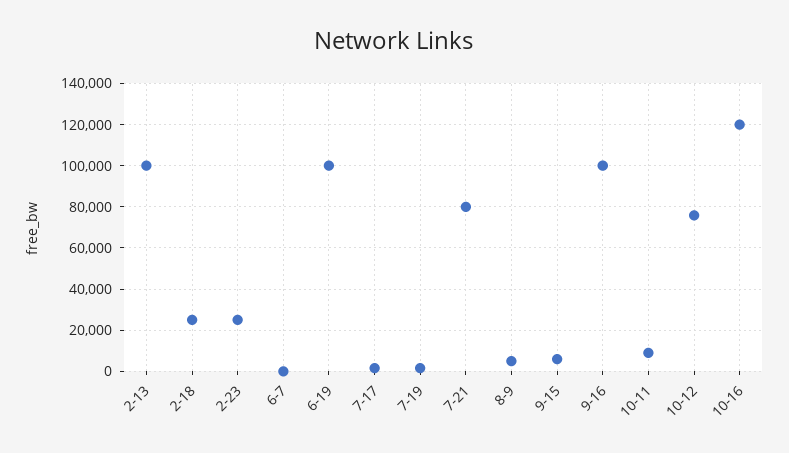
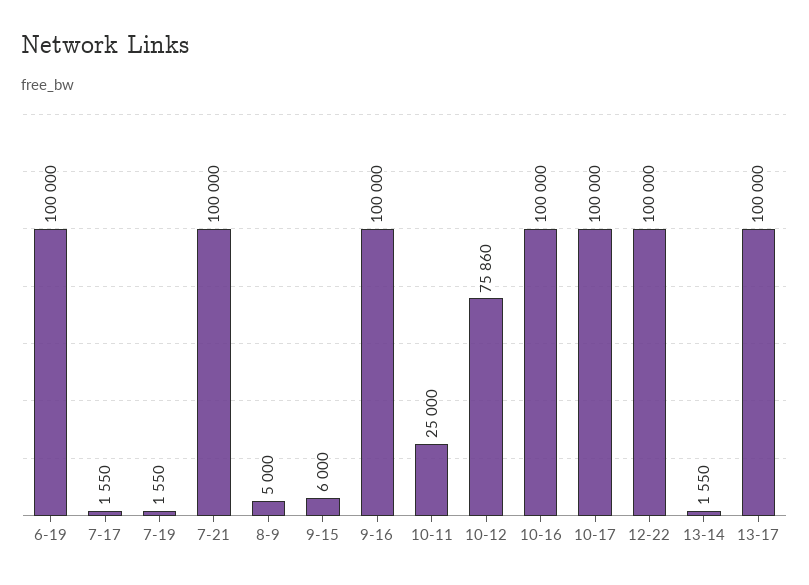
2-13: 100000 -> none
2-18: 25000 -> none
2-23: 25000 -> none
6-7: 0 -> none
7-21: 80000 -> 100000
10-11: 10000 -> 25000
10-16: 120000 -> 100000
10-17: none -> 100000
12-22: none -> 100000
13-14: none -> 1550
13-17: none -> 100000

